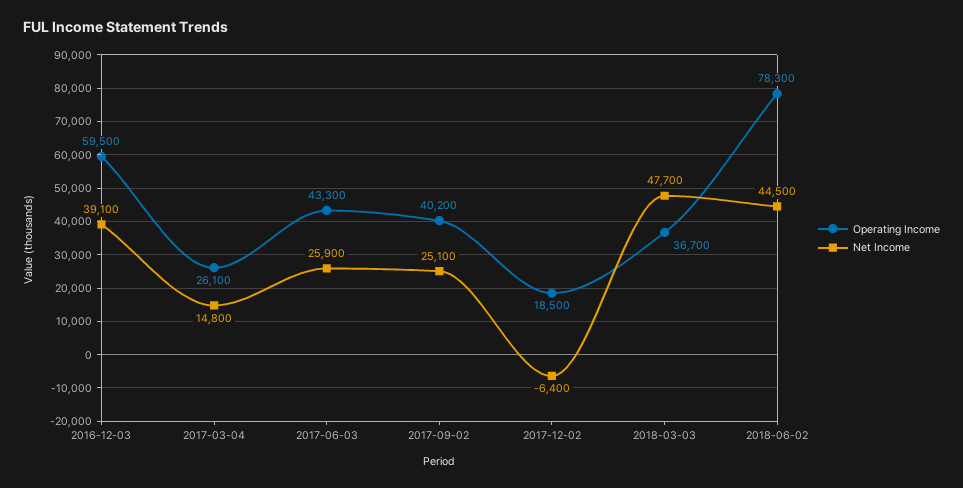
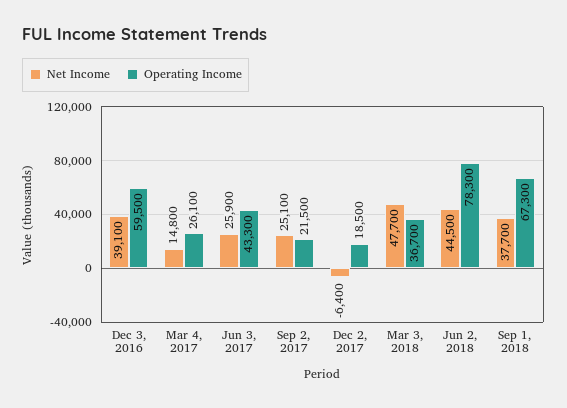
Operating Income, 2017-09-02: 40200 -> 21500
Net Income, Sep 1, 2018: none -> 37700
Operating Income, Sep 1, 2018: none -> 67300

